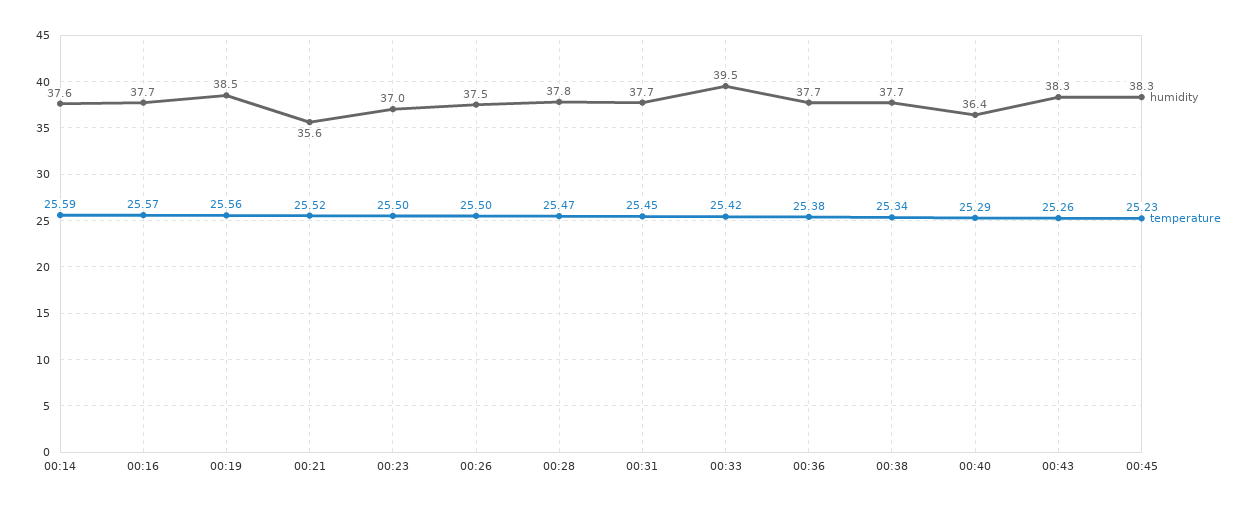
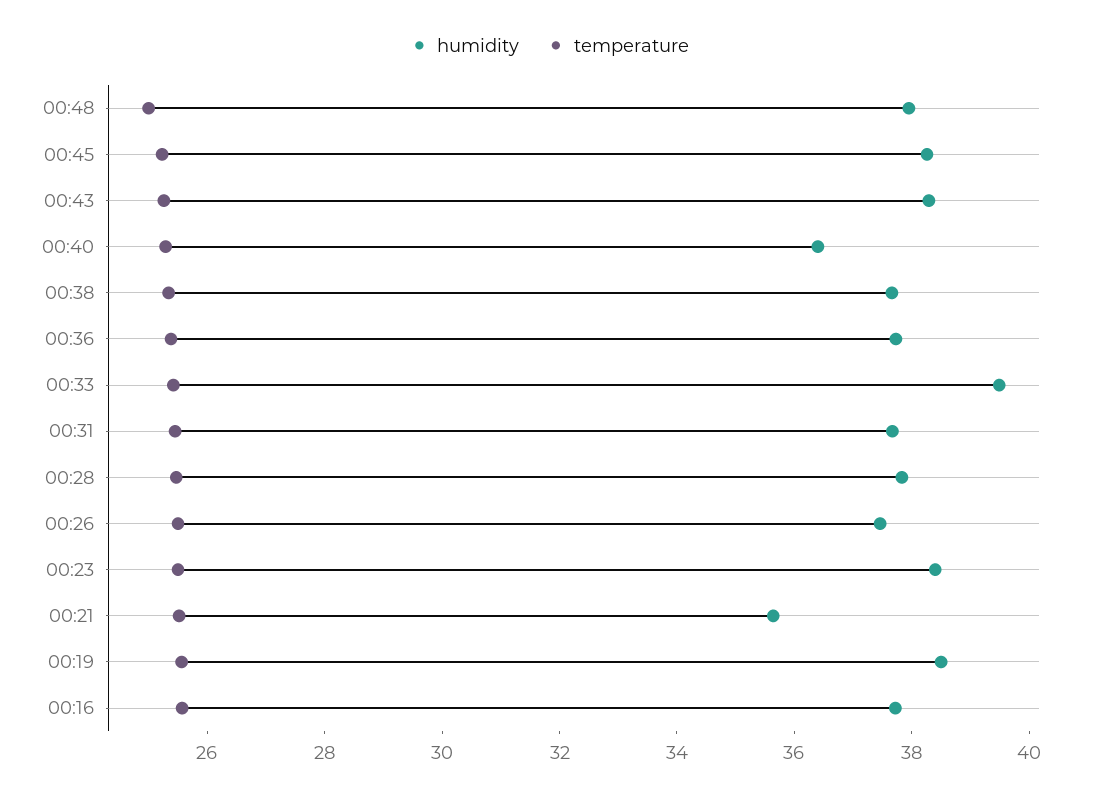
humidity, 00:14: 37.6 -> none
temperature, 00:14: 25.59 -> none
humidity, 00:23: 37 -> 38.5
humidity, 00:48: none -> 38
temperature, 00:48: none -> 25

